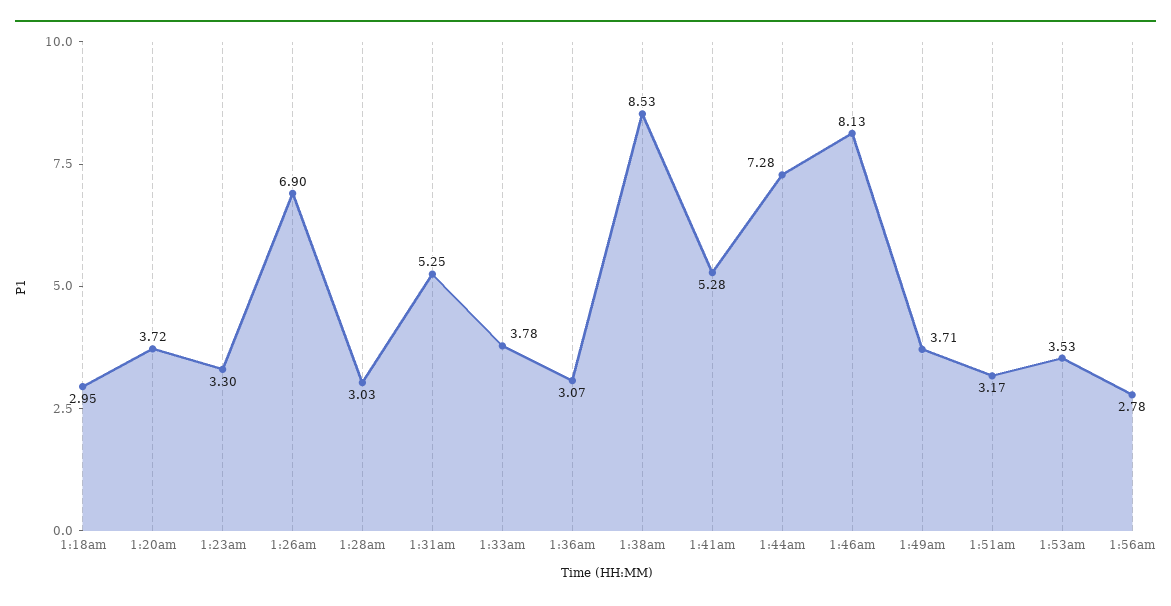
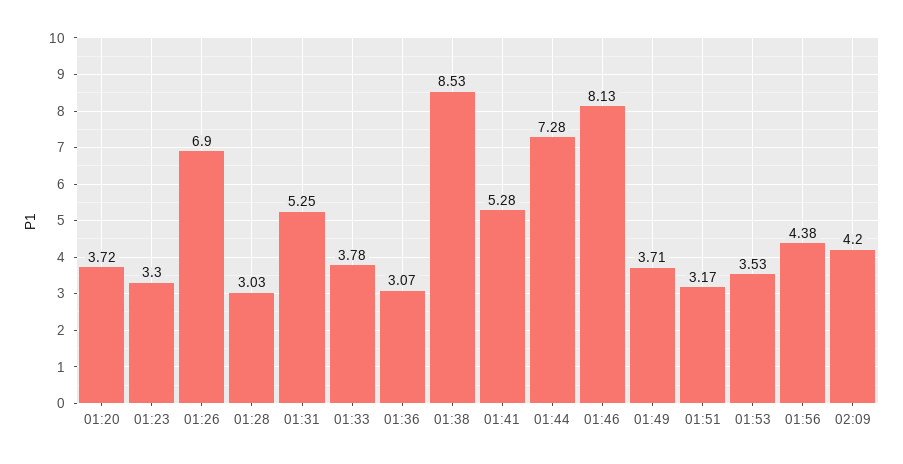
1:18am: 2.95 -> none
1:56am: 2.78 -> 4.38
02:09: none -> 4.2

